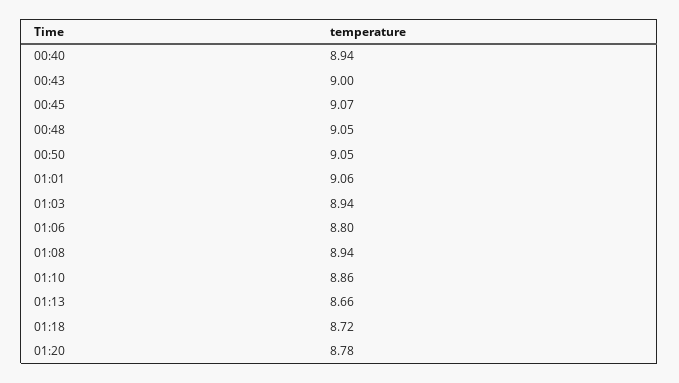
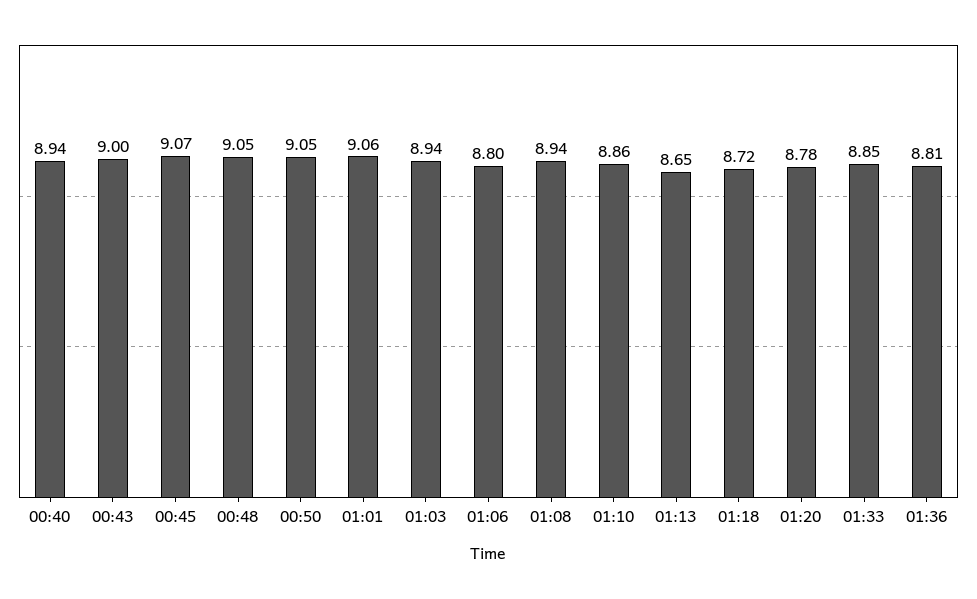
01:13: 8.66 -> 8.65
01:33: none -> 8.85
01:36: none -> 8.81

